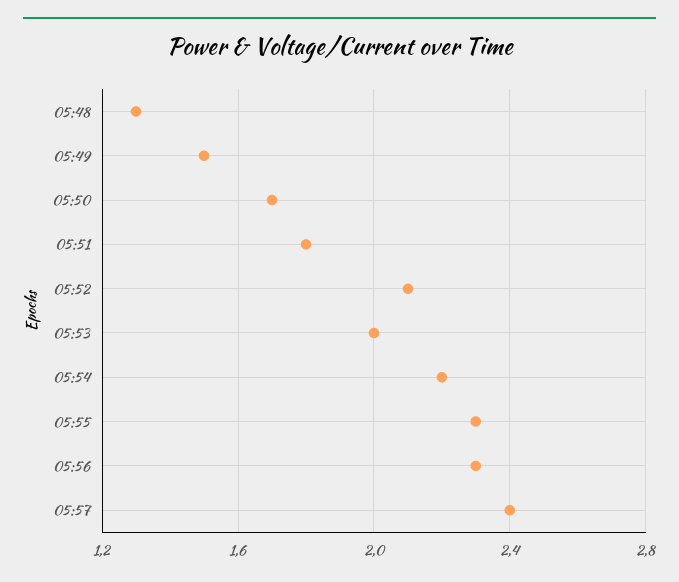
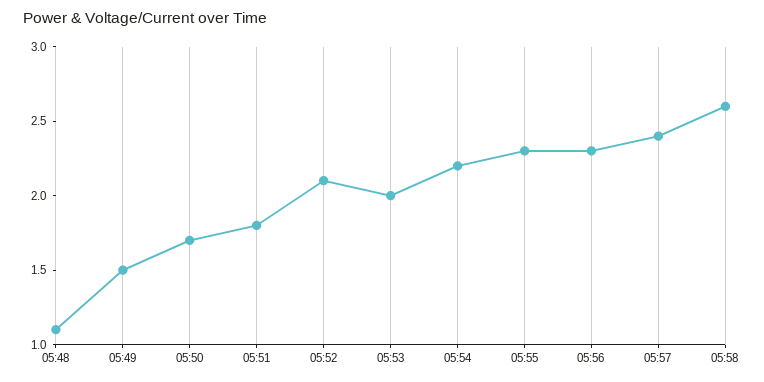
05:48: 1.3 -> 1.1
05:58: none -> 2.6

